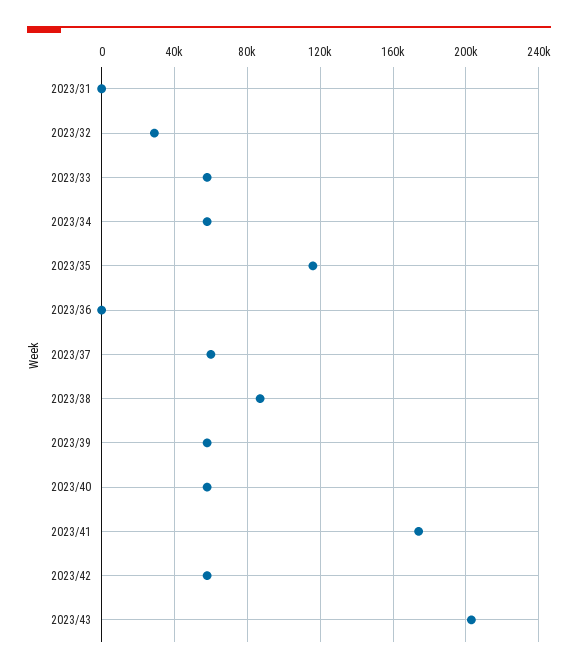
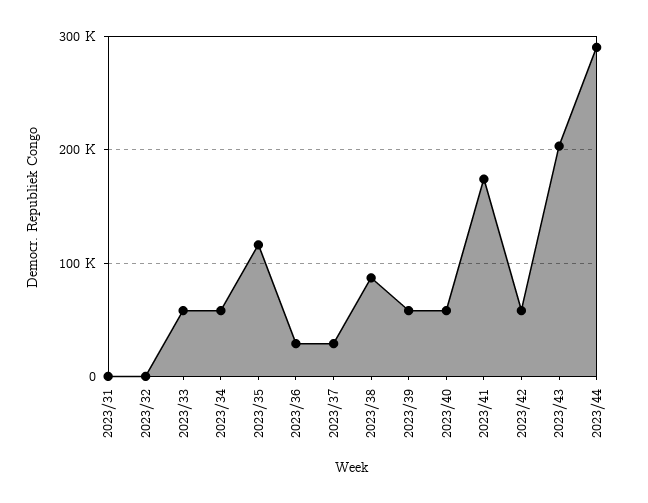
2023/32: 30000 -> 0
2023/36: 0 -> 30000
2023/37: 60000 -> 30000
2023/44: none -> 290000

